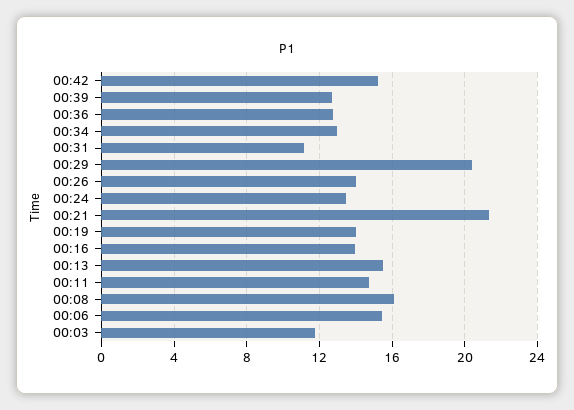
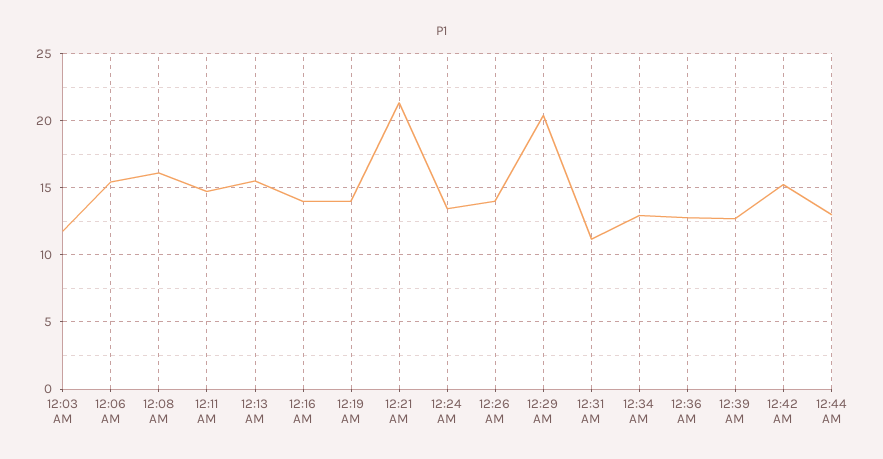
12:44 AM: none -> 13

